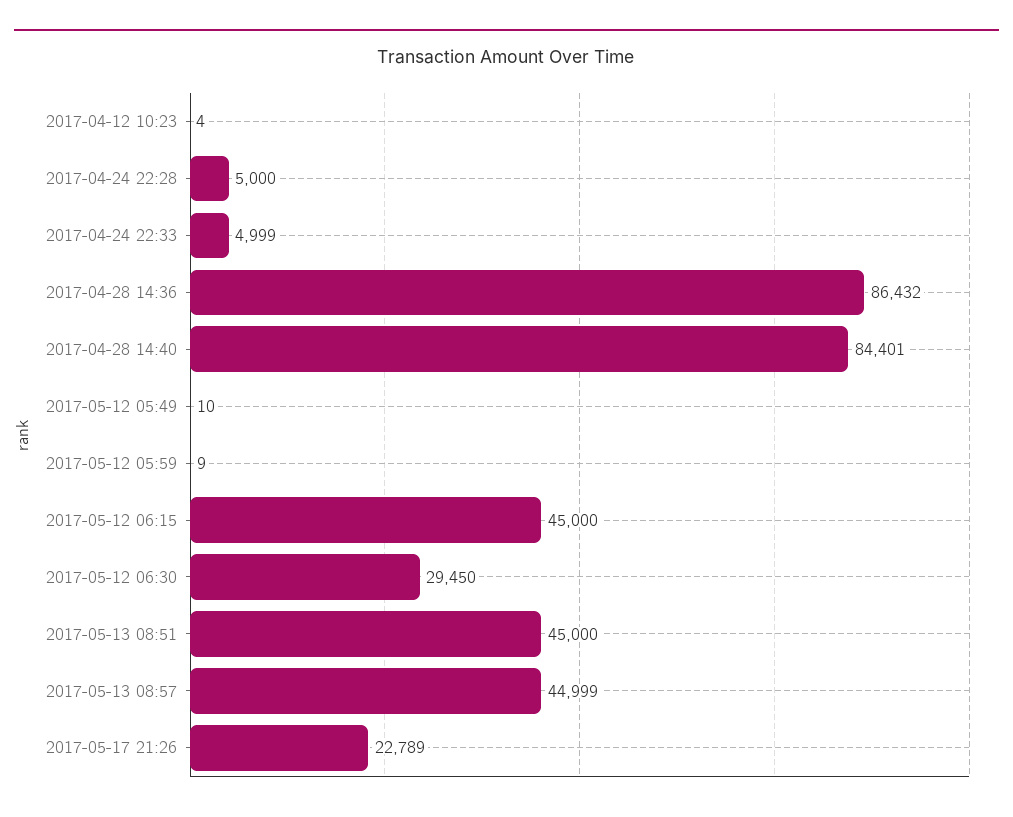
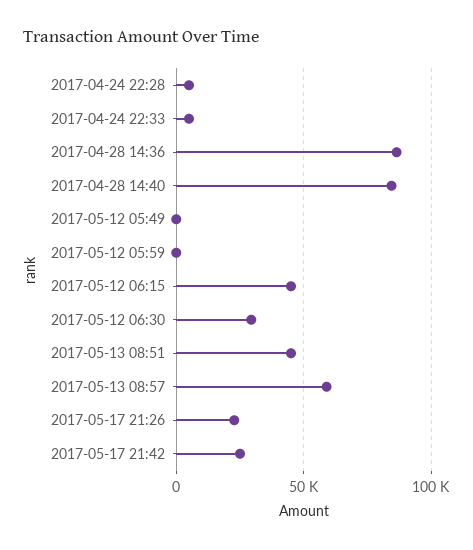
2017-04-12 10:23: 4 -> none
2017-05-13 08:57: 44999 -> 60000
2017-05-17 21:42: none -> 25000

